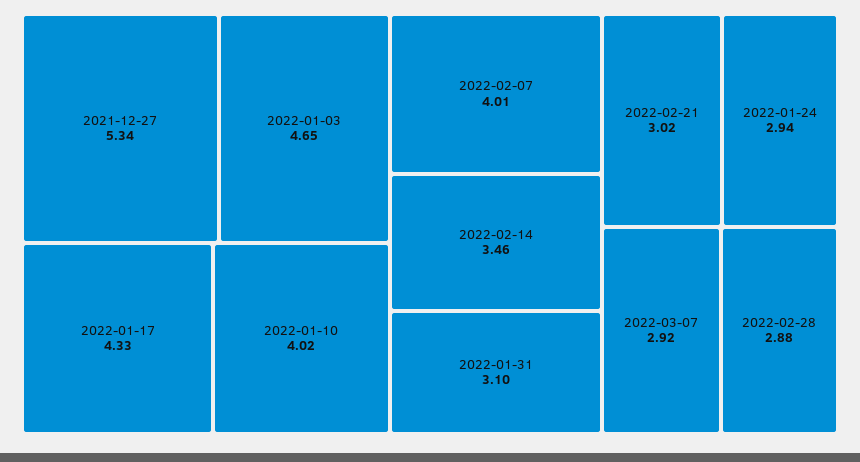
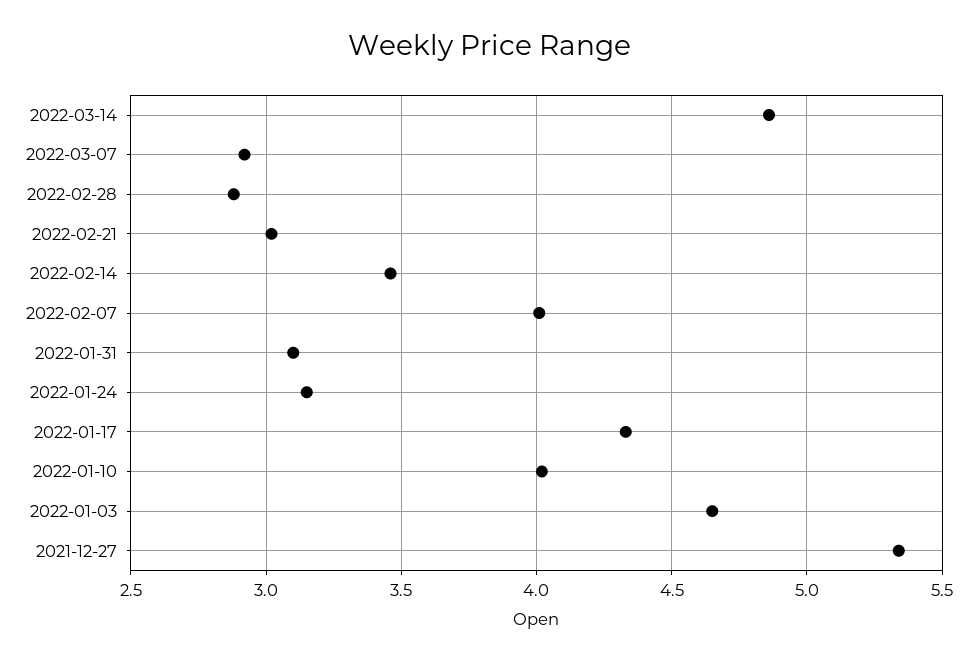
2022-01-24: 2.94 -> 3.15
2022-03-14: none -> 4.85

